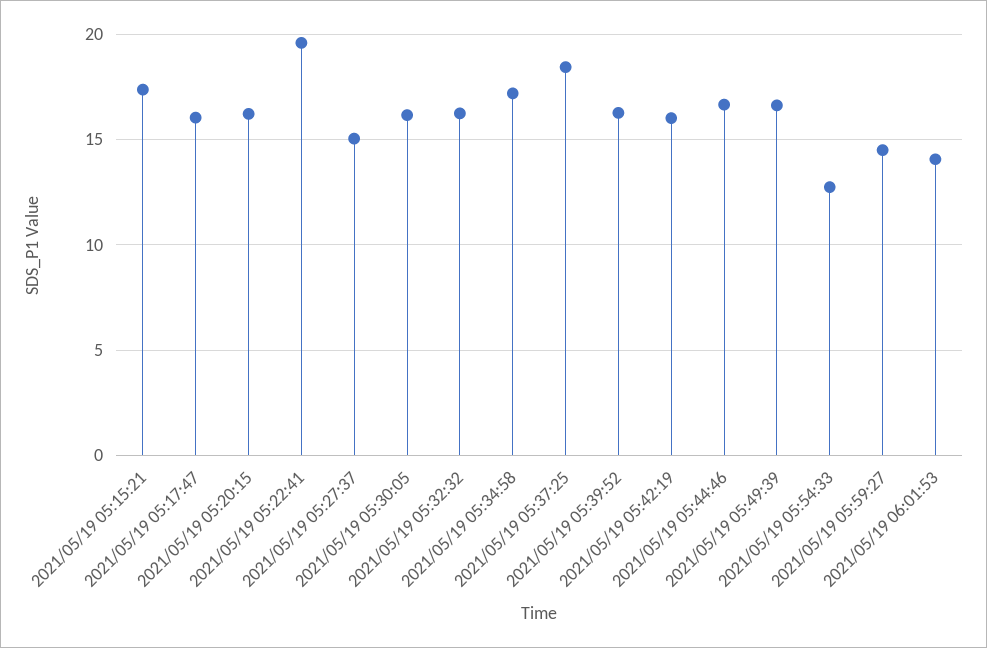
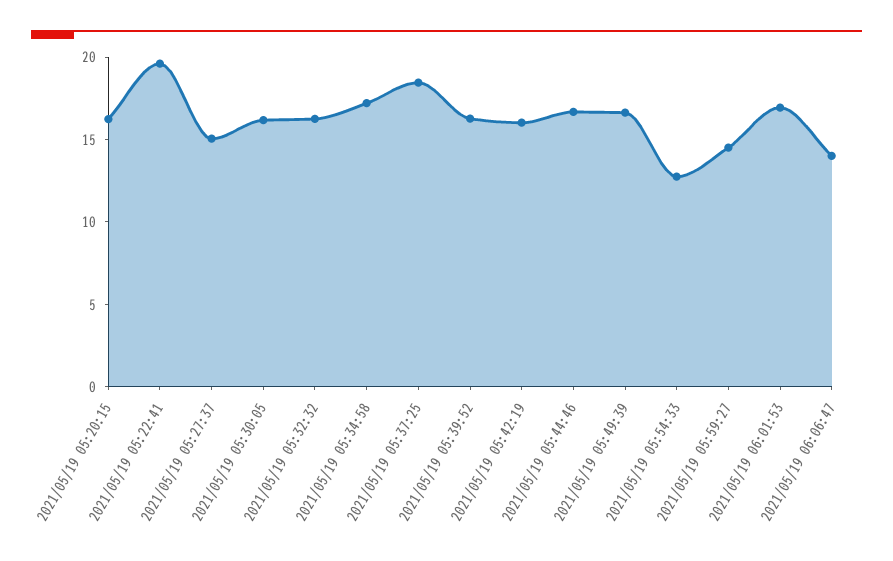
2021/05/19 05:15:21: 17.5 -> none
2021/05/19 05:17:47: 16 -> none
2021/05/19 06:01:53: 14 -> 17
2021/05/19 06:06:47: none -> 14

